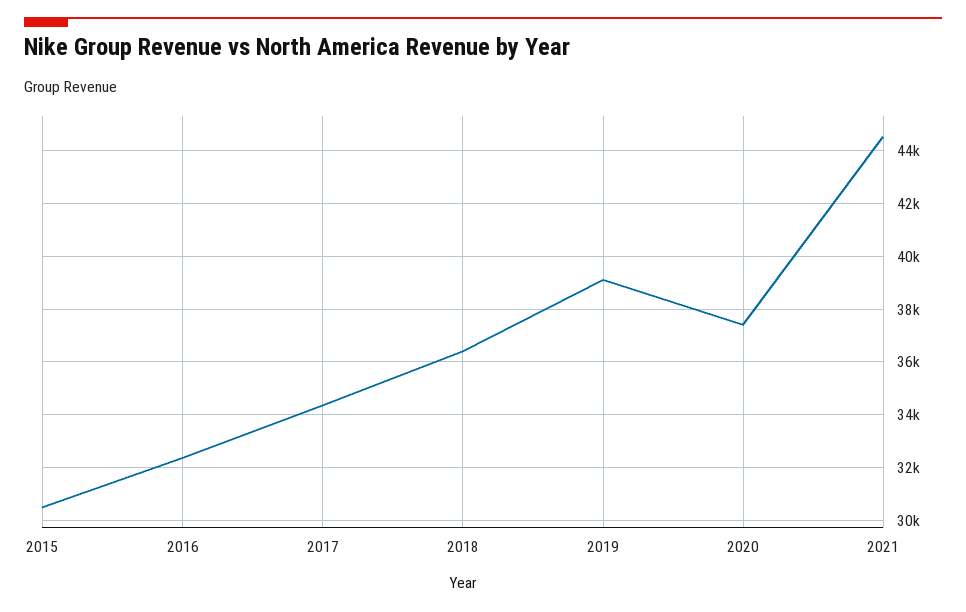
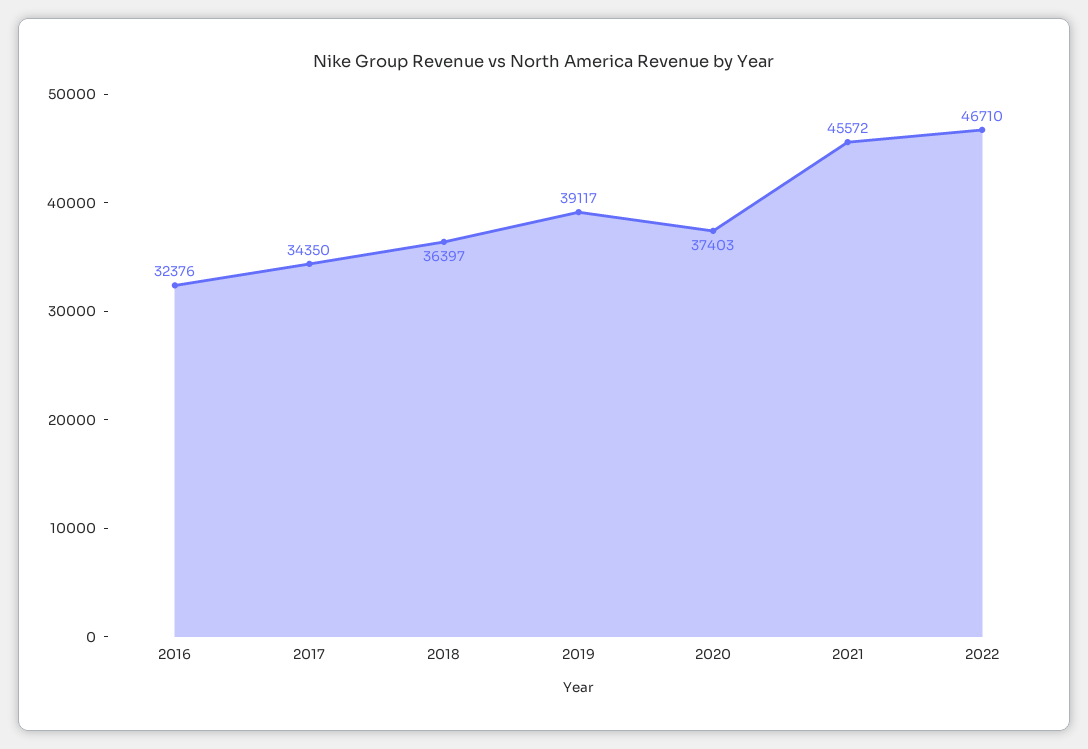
2015: 30500 -> none
2021: 44500 -> 45572
2022: none -> 46710

